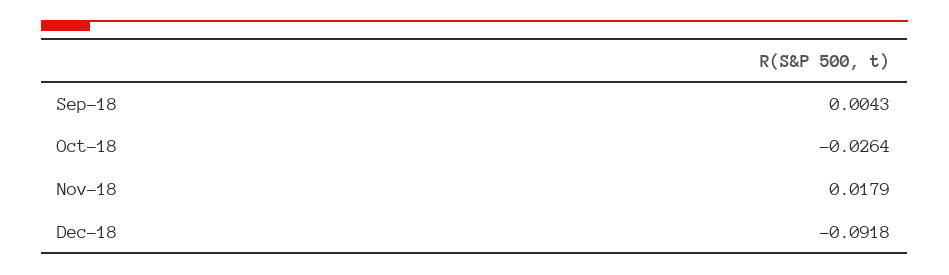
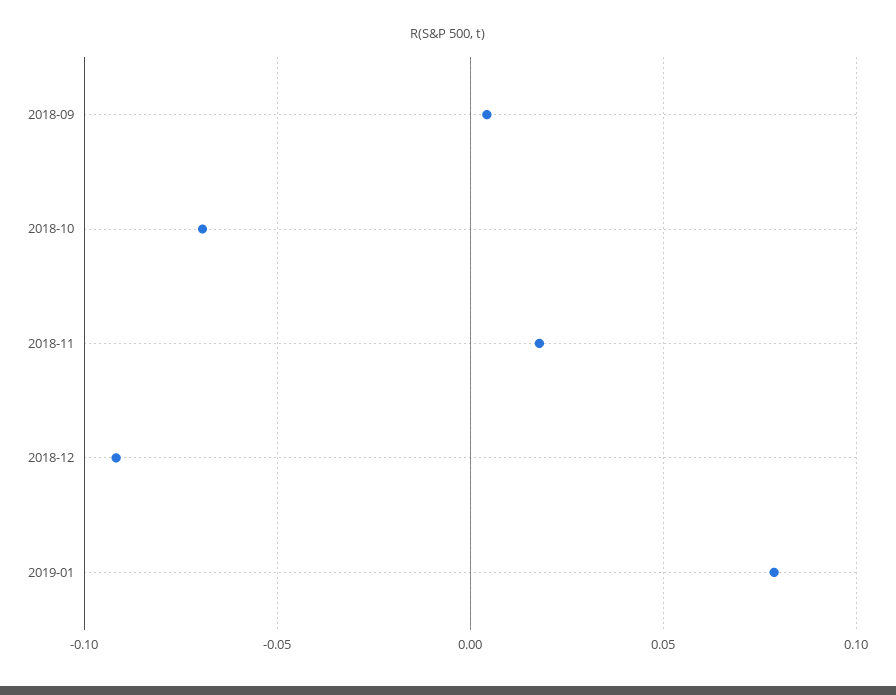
Oct-18: -0.0264 -> -0.07
2019-01: none -> 0.08

